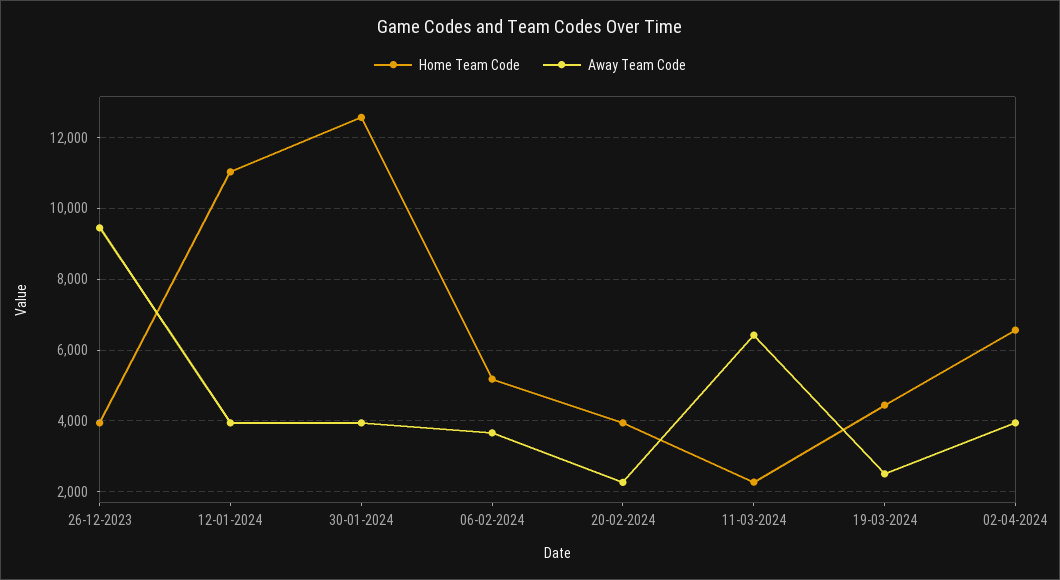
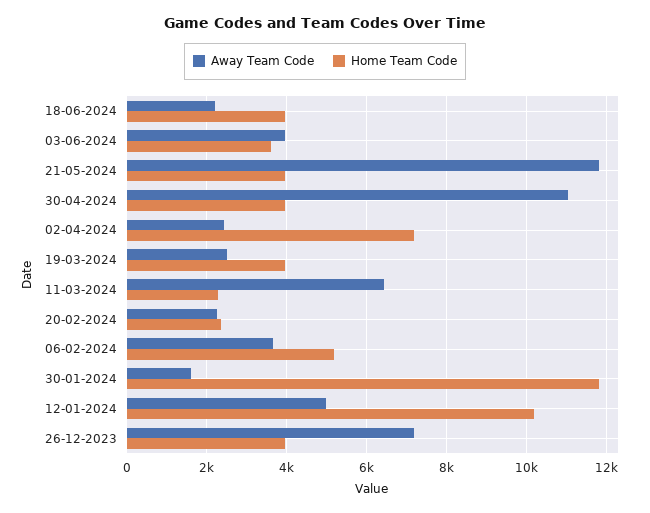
Away Team Code, 26-12-2023: 9400 -> 7200
Home Team Code, 12-01-2024: 11000 -> 10200
Away Team Code, 12-01-2024: 4000 -> 5000
Home Team Code, 30-01-2024: 12600 -> 11800
Away Team Code, 30-01-2024: 4000 -> 1600
Home Team Code, 20-02-2024: 4000 -> 2400
Home Team Code, 19-03-2024: 4400 -> 4000
Home Team Code, 02-04-2024: 6600 -> 7200
Away Team Code, 02-04-2024: 4000 -> 2400
Away Team Code, 18-06-2024: none -> 2200
Home Team Code, 18-06-2024: none -> 4000
Away Team Code, 03-06-2024: none -> 4000
Home Team Code, 03-06-2024: none -> 3600
Away Team Code, 21-05-2024: none -> 11800
Home Team Code, 21-05-2024: none -> 4000
Away Team Code, 30-04-2024: none -> 11000
Home Team Code, 30-04-2024: none -> 4000

